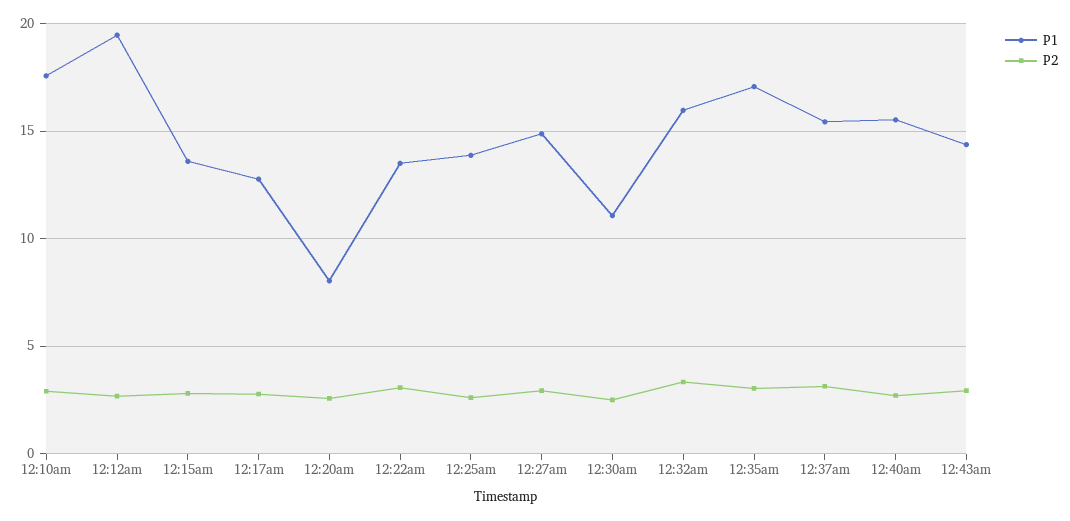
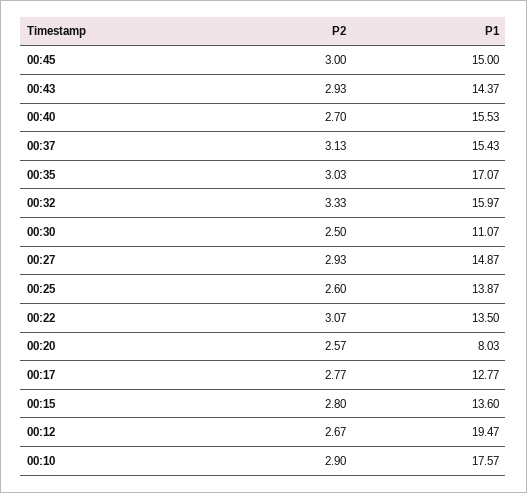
P2, 00:45: none -> 3
P1, 00:45: none -> 15

